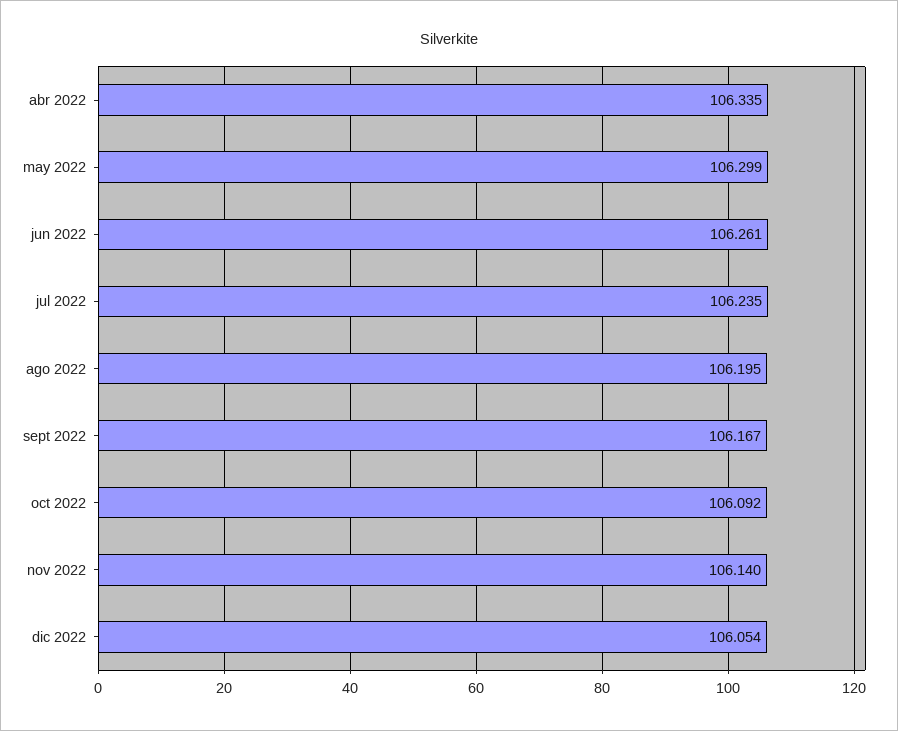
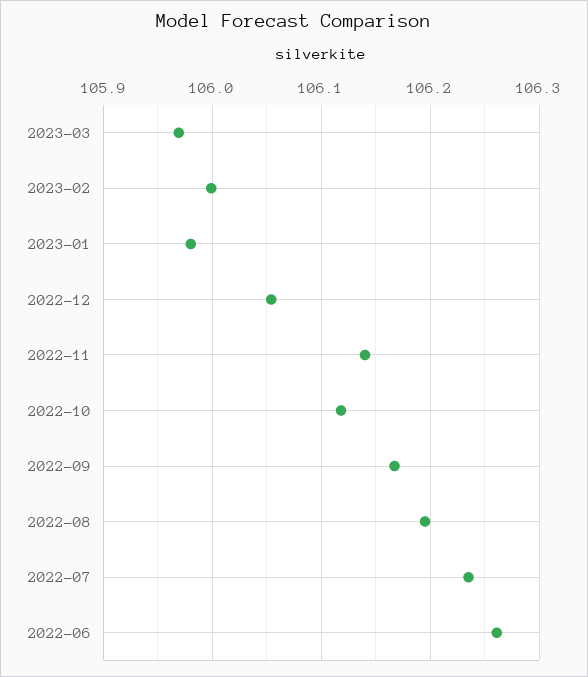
abr 2022: 106.335 -> none
may 2022: 106.299 -> none
oct 2022: 106.092 -> 106.12
2023-03: none -> 105.97
2023-02: none -> 106
2023-01: none -> 105.98

